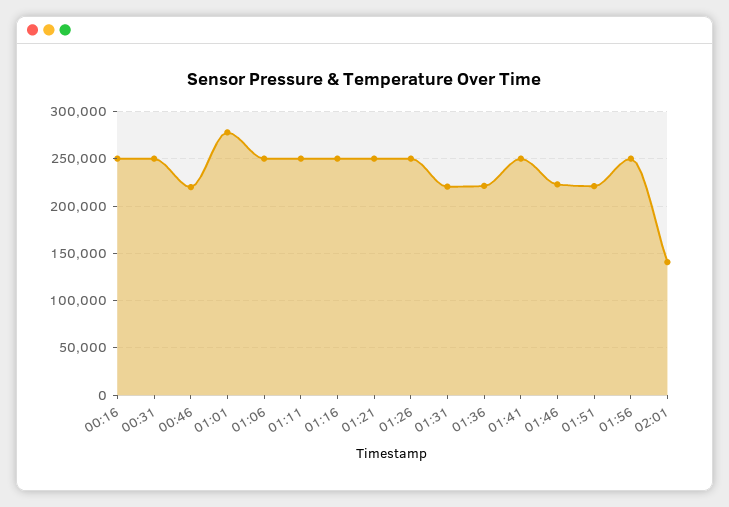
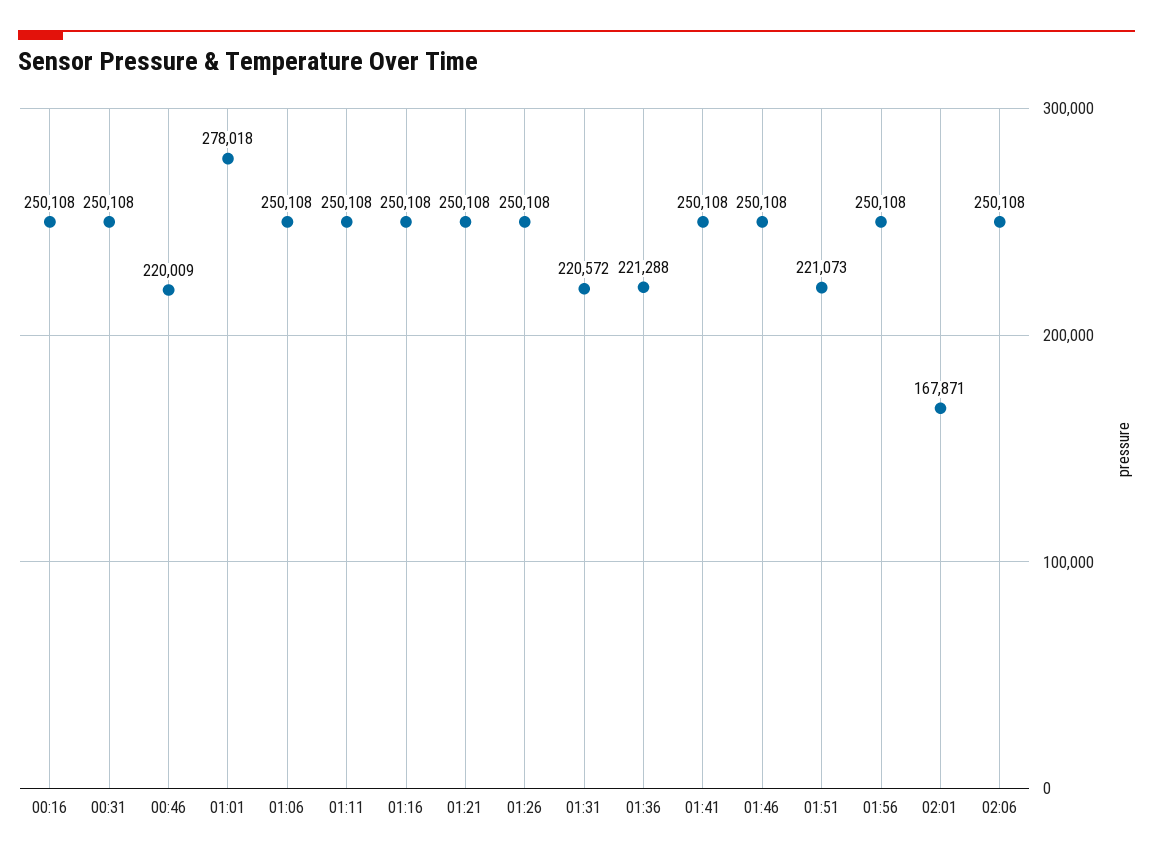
01:46: 220000 -> 250108
02:01: 140000 -> 167871
02:06: none -> 250108

